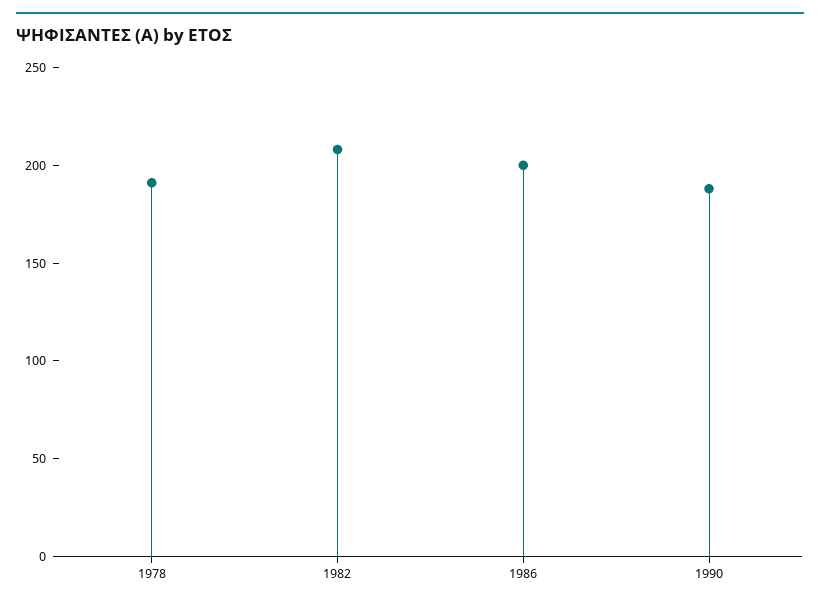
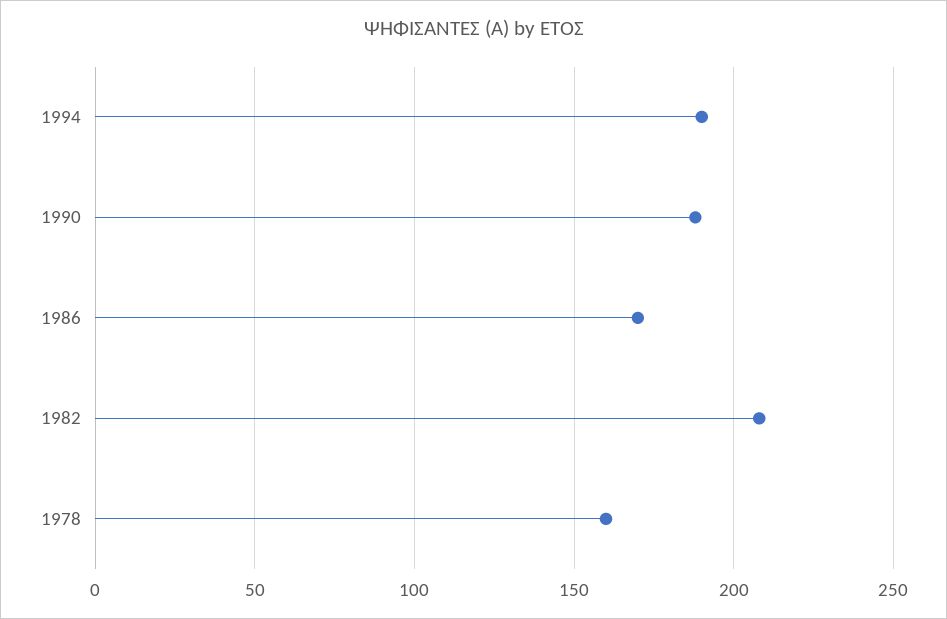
1978: 190 -> 160
1986: 200 -> 170
1994: none -> 190

